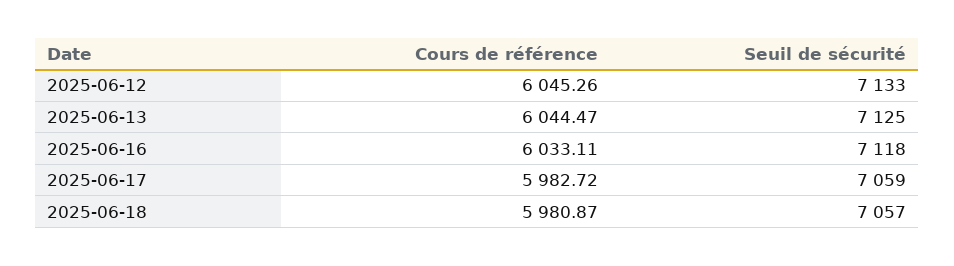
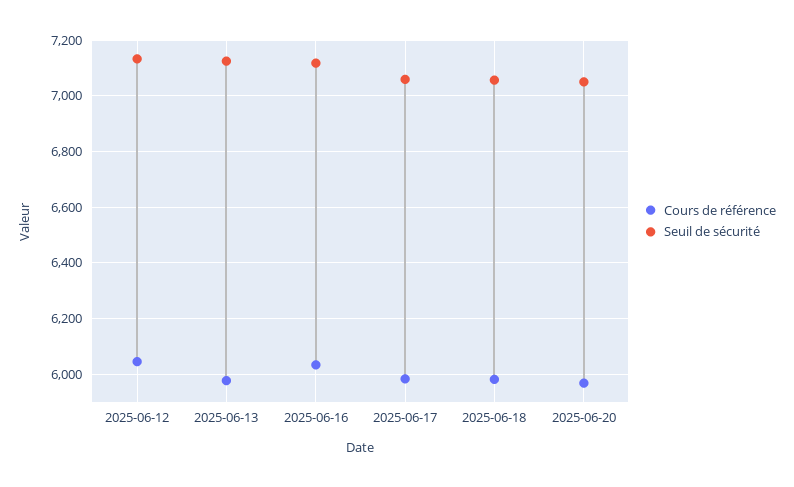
Cours de référence, 2025-06-13: 6044.47 -> 5975
Cours de référence, 2025-06-20: none -> 5975
Seuil de sécurité, 2025-06-20: none -> 7050

